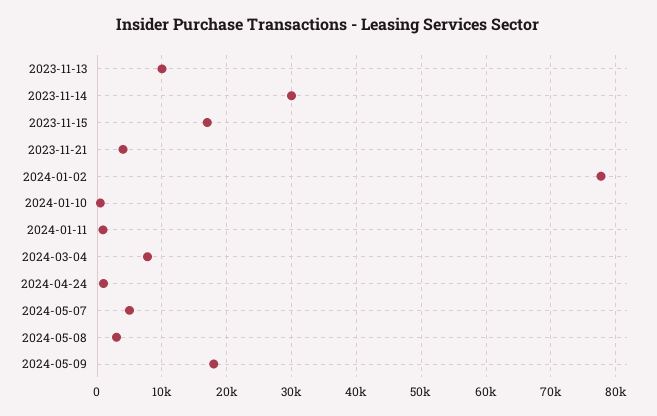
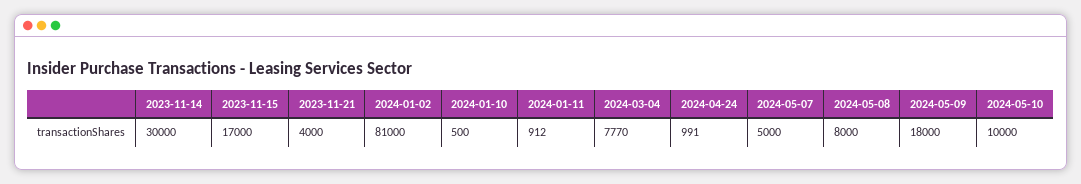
2023-11-13: 10000 -> none
2024-01-02: 78000 -> 81000
2024-05-08: 3000 -> 8000
2024-05-10: none -> 10000

